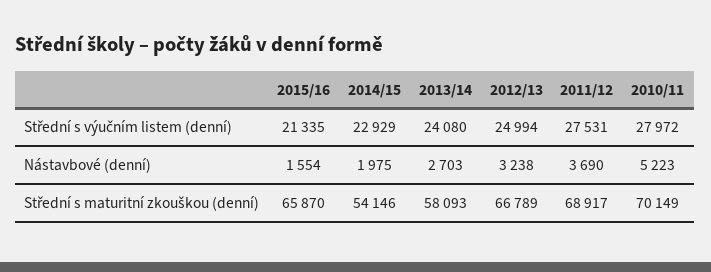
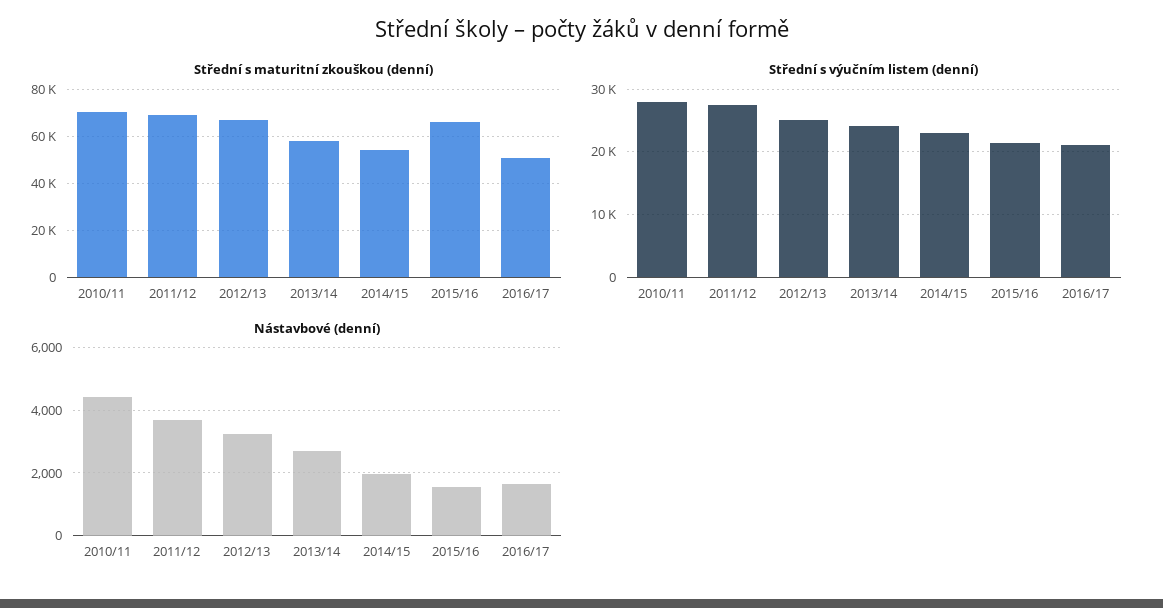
Nástavbové (denní), 2010/11: 5223 -> 4400
Střední s maturitní zkouškou (denní), 2016/17: none -> 50000
Střední s výučním listem (denní), 2016/17: none -> 21000
Nástavbové (denní), 2016/17: none -> 1600

